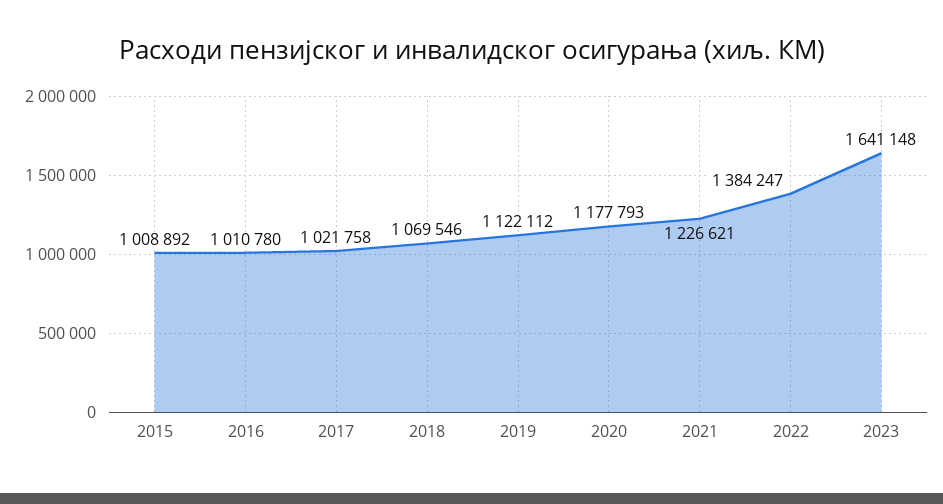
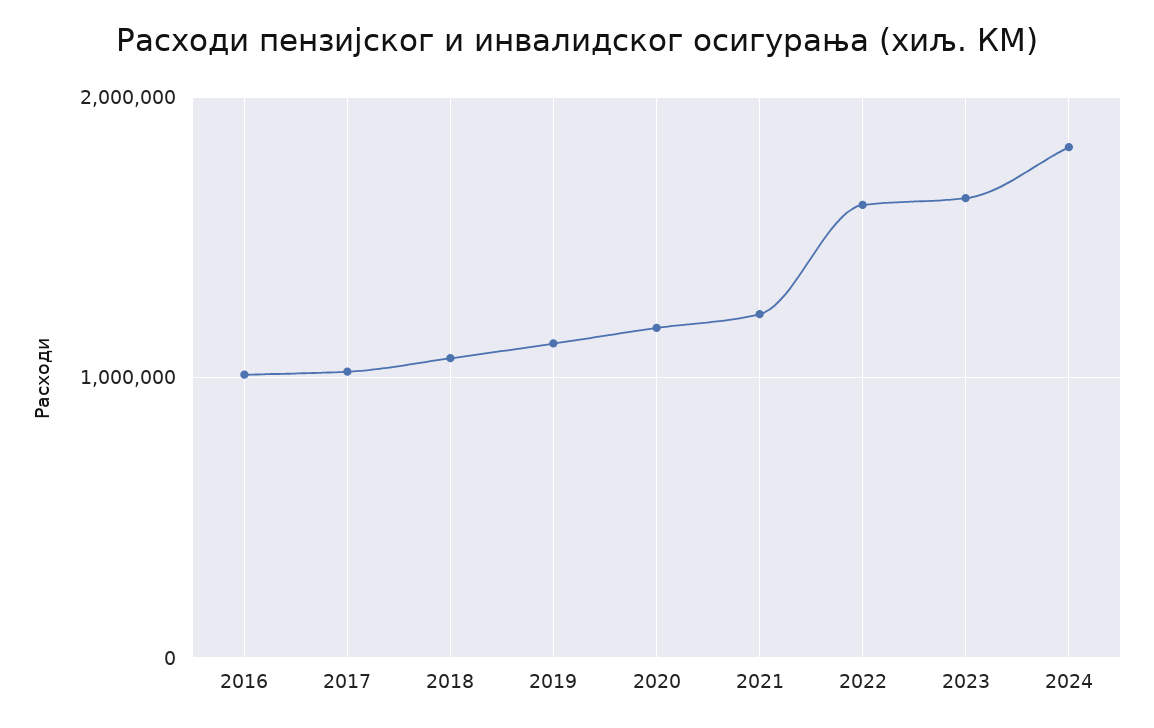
2015: 1008892 -> none
2022: 1384247 -> 1600000
2024: none -> 1800000

